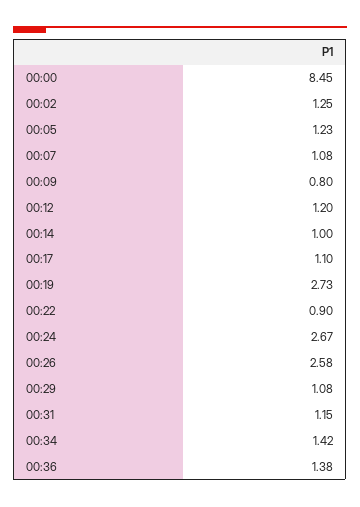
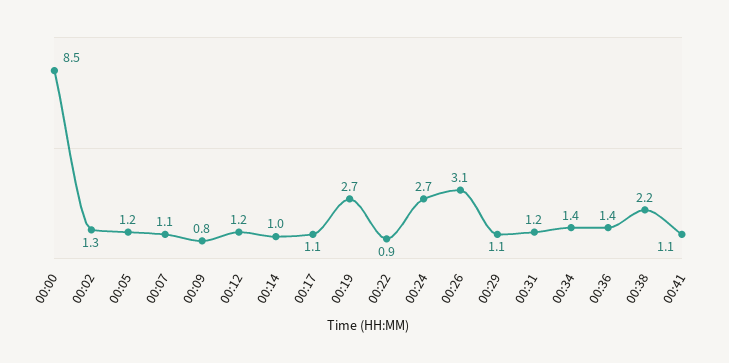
00:26: 2.58 -> 3.1
00:38: none -> 2.2
00:41: none -> 1.1

